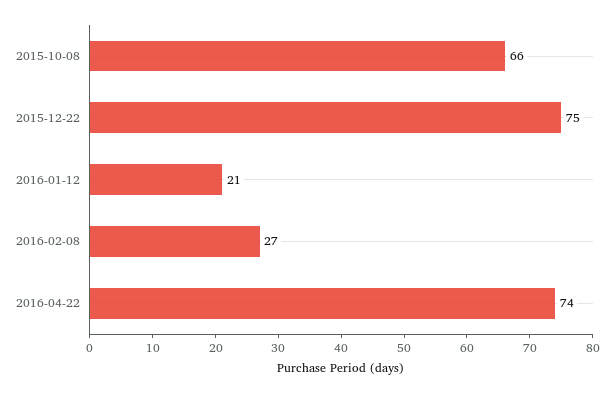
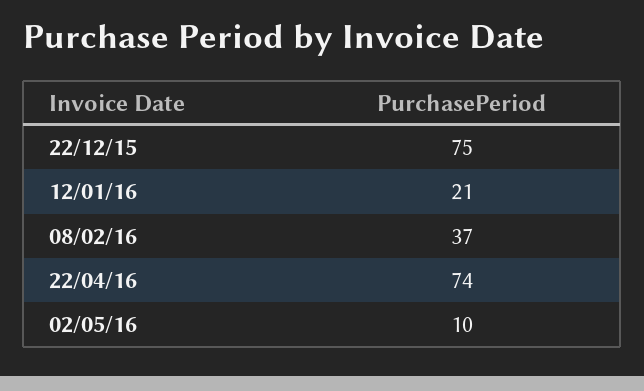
2015-10-08: 66 -> none
2016-02-08: 27 -> 37
02/05/16: none -> 10

